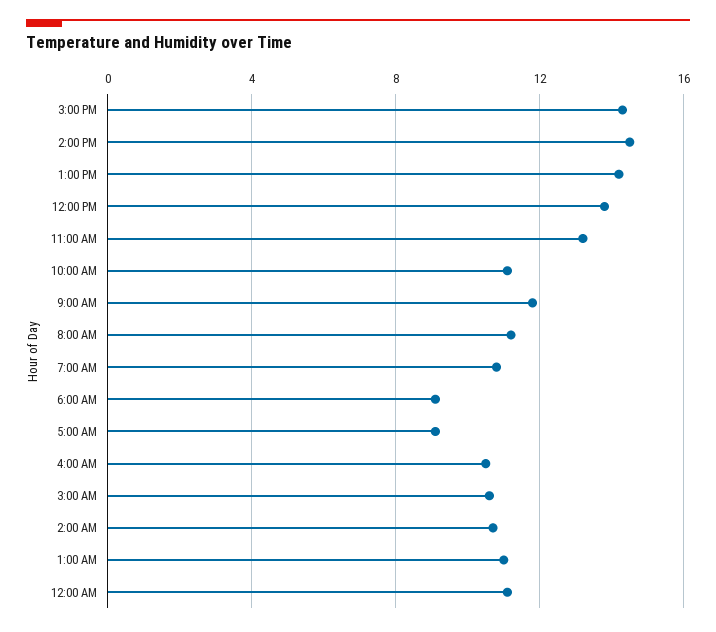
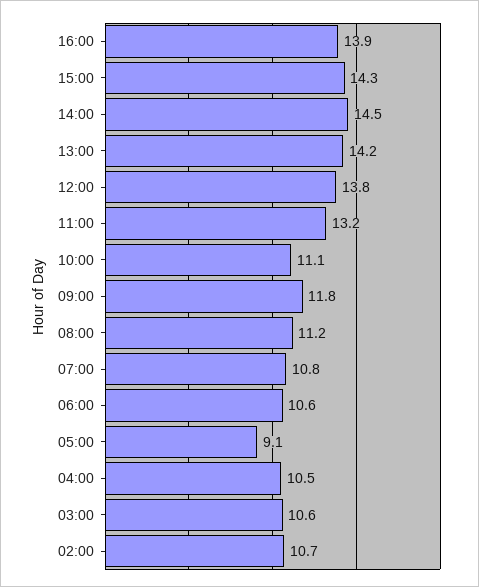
6:00 AM: 9 -> 10.6
1:00 AM: 11 -> none
12:00 AM: 11 -> none
16:00: none -> 13.9

